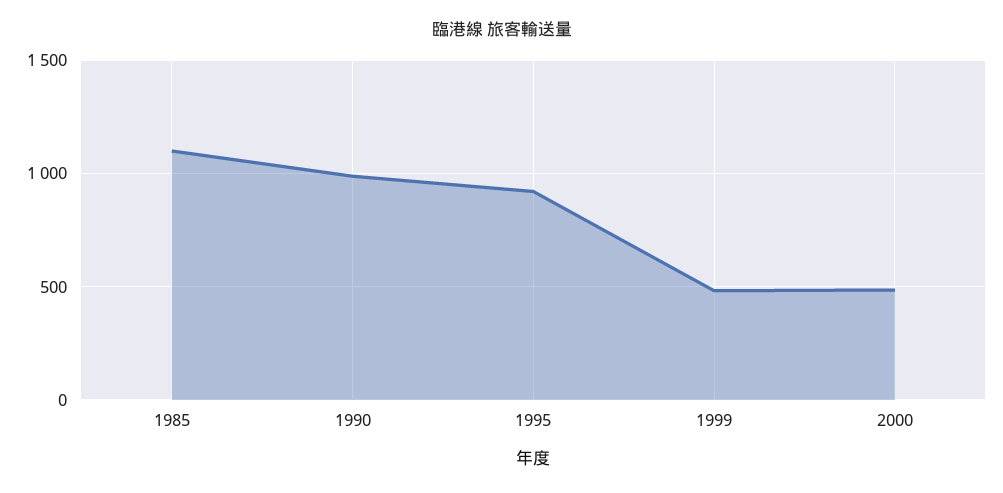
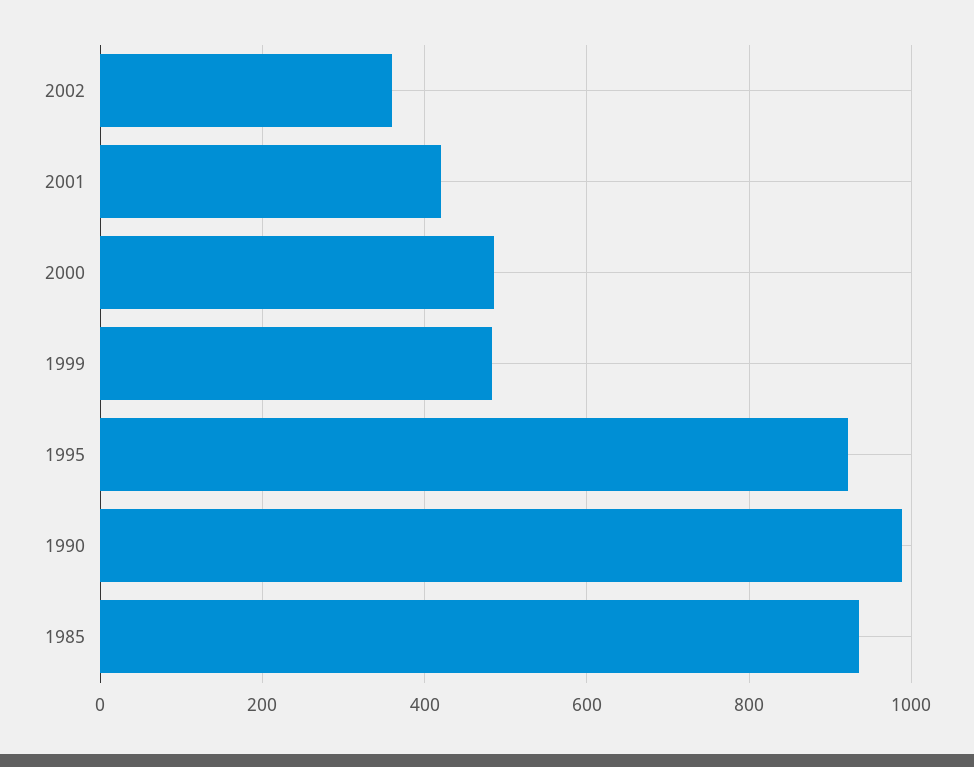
1985: 1100 -> 940
2002: none -> 360
2001: none -> 420

